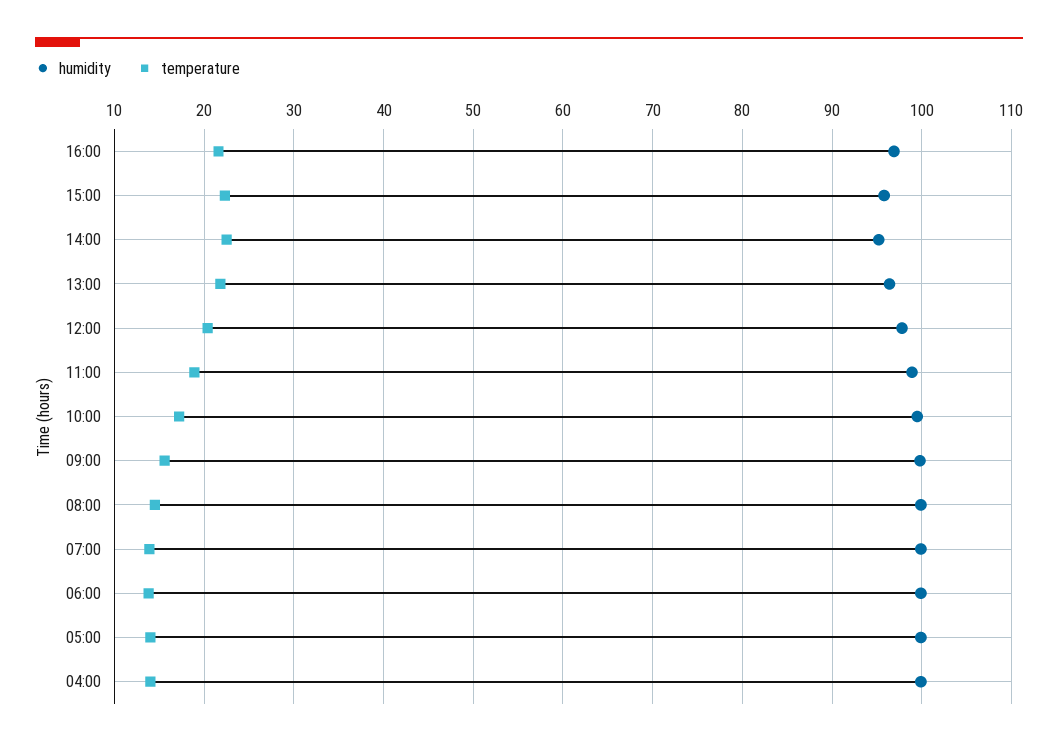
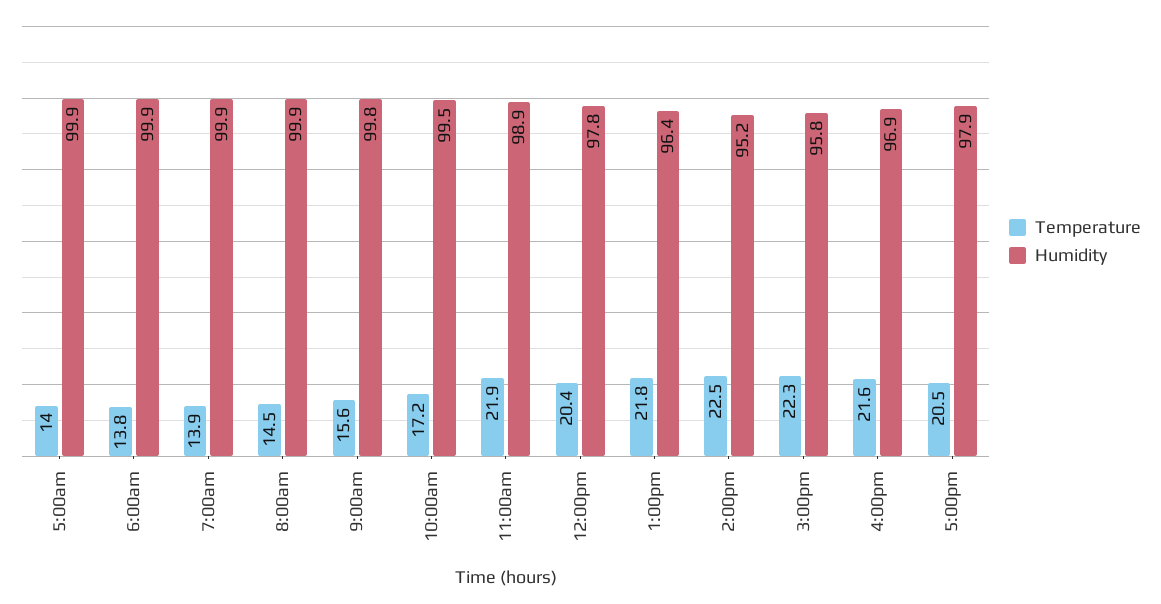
temperature, 11:00: 19 -> 21.9
humidity, 04:00: 100 -> none
temperature, 04:00: 14 -> none
temperature, 5:00pm: none -> 20.5
humidity, 5:00pm: none -> 97.9

